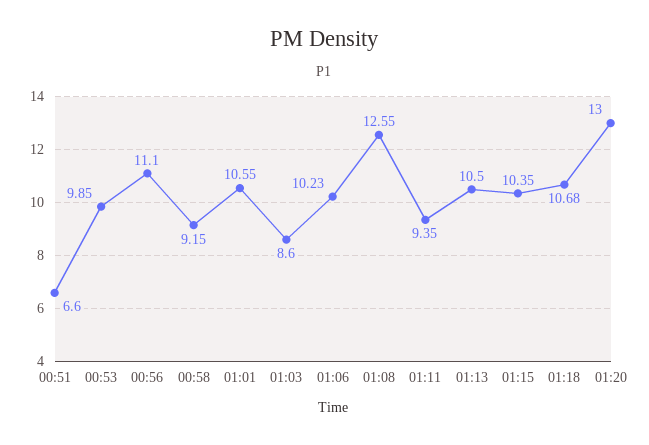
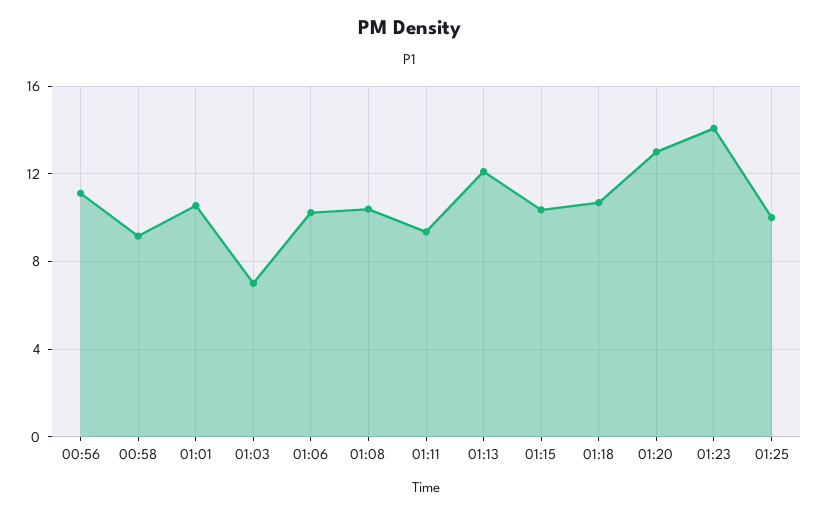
00:51: 6.6 -> none
00:53: 9.85 -> none
01:03: 8.6 -> 7
01:08: 12.55 -> 10.5
01:13: 10.5 -> 12
01:23: none -> 14
01:25: none -> 10

